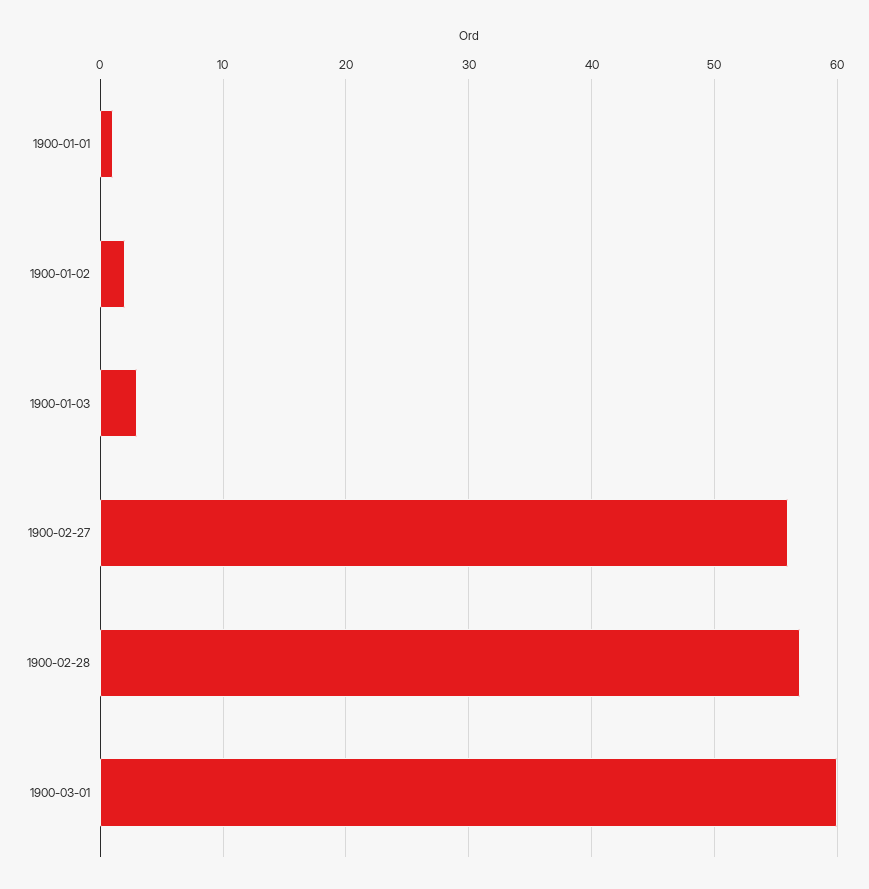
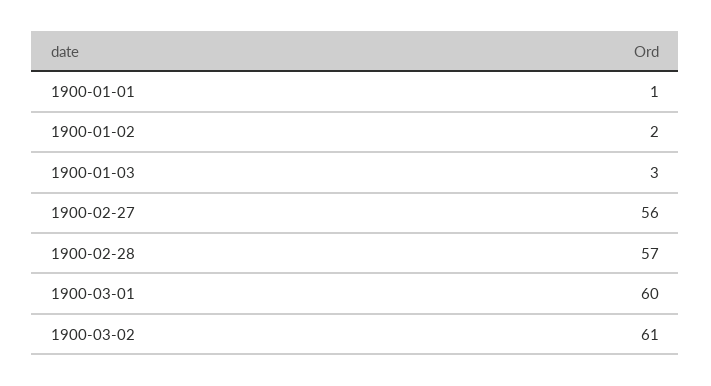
1900-03-02: none -> 61

